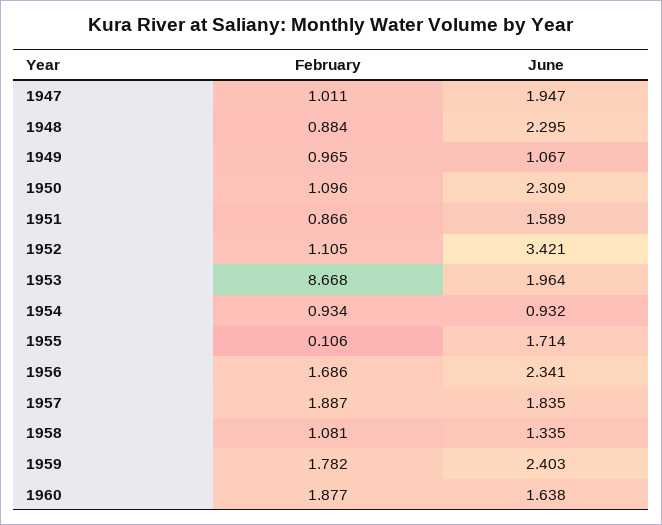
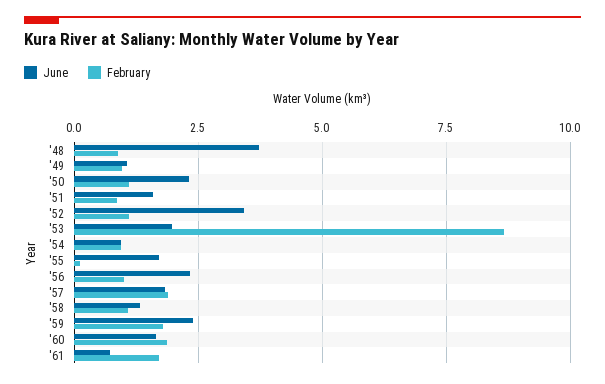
February, 1947: 1.011 -> none
June, 1947: 1.947 -> none
June, 1948: 2.295 -> 3.75
February, 1956: 1.686 -> 1
June, '61: none -> 0.75
February, '61: none -> 1.75

